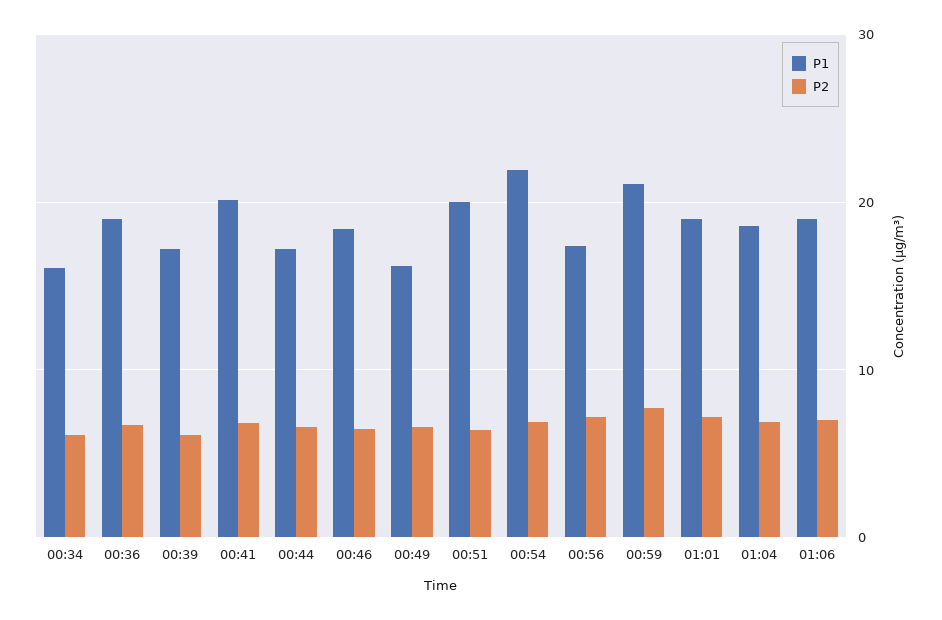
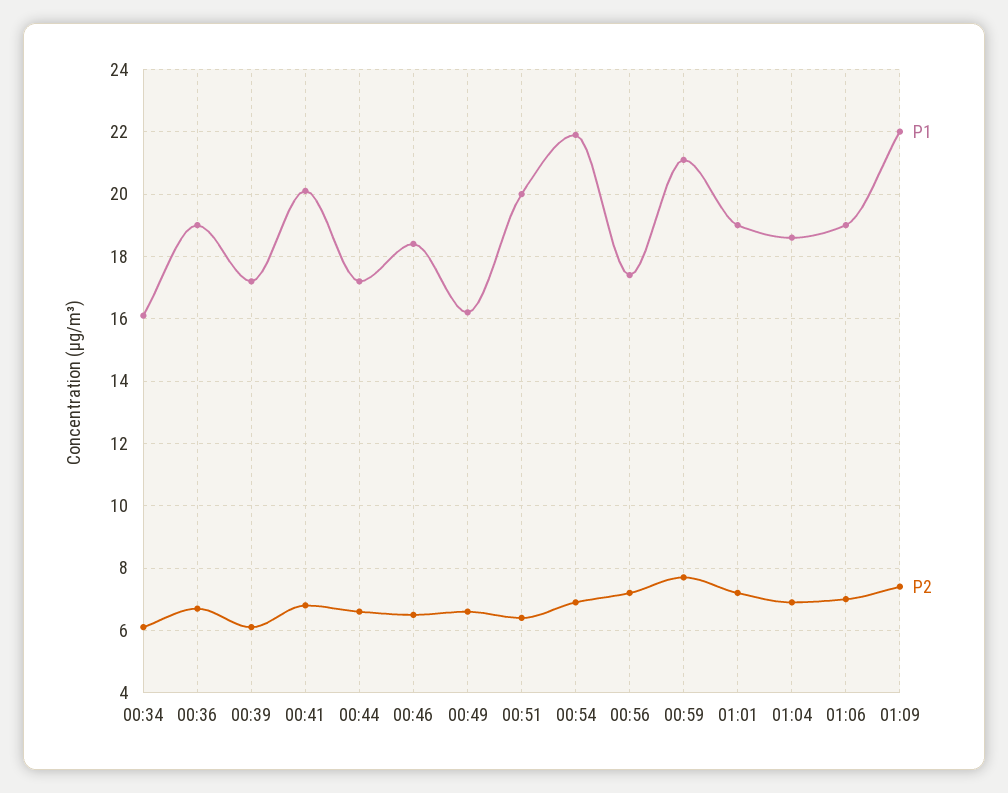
P1, 01:09: none -> 22
P2, 01:09: none -> 7.5

